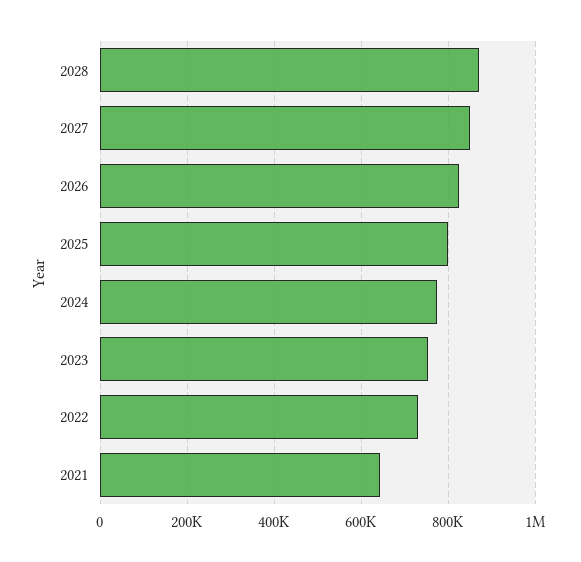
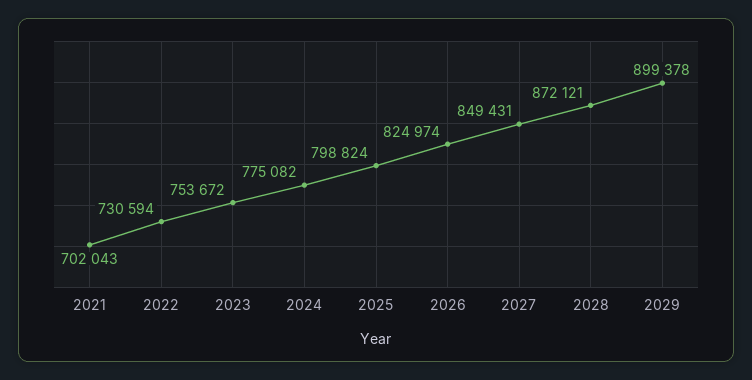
2021: 640000 -> 702043
2029: none -> 899378

